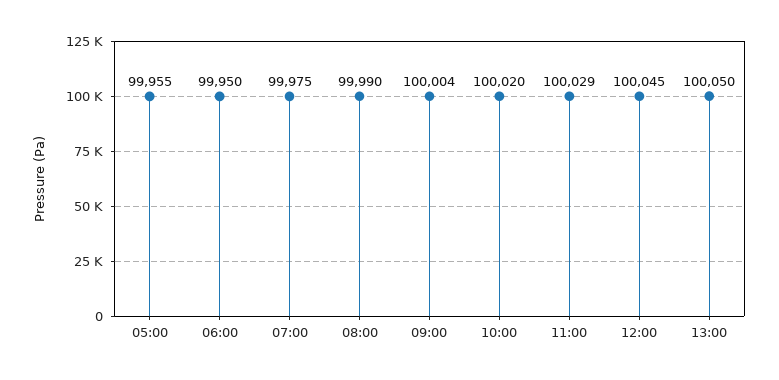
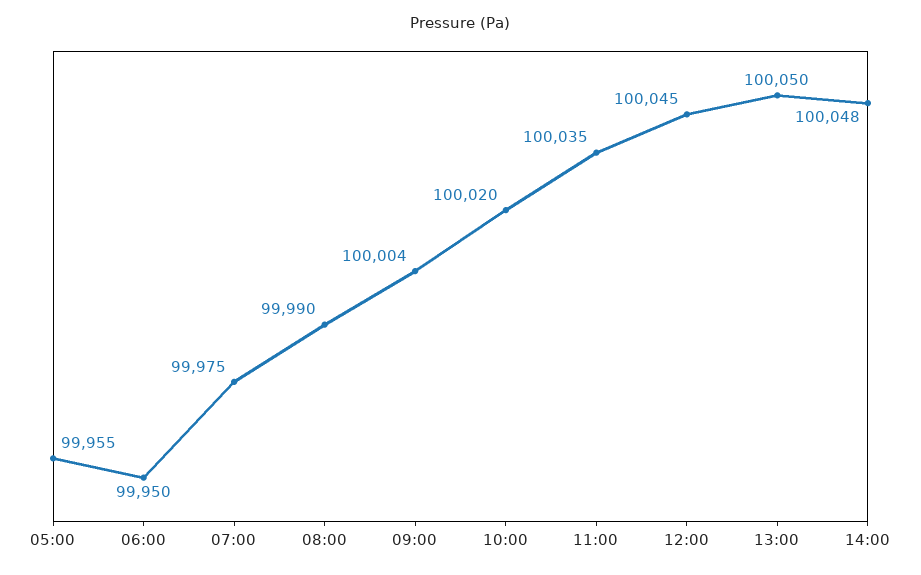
11:00: 100029 -> 100035
14:00: none -> 100048

